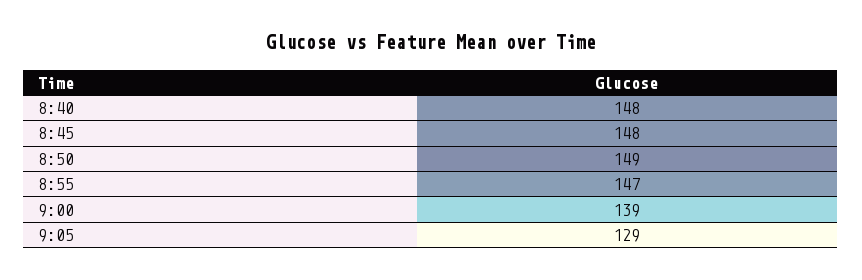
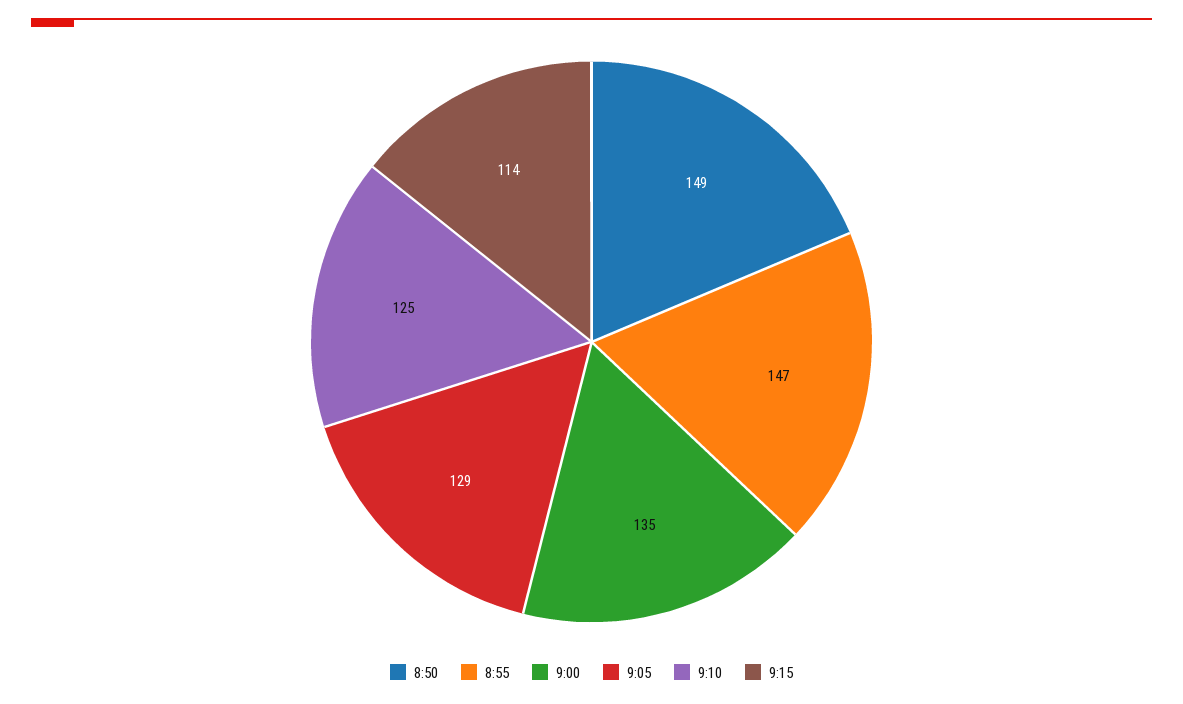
8:40: 148 -> none
8:45: 148 -> none
9:00: 139 -> 135
9:10: none -> 125
9:15: none -> 114

